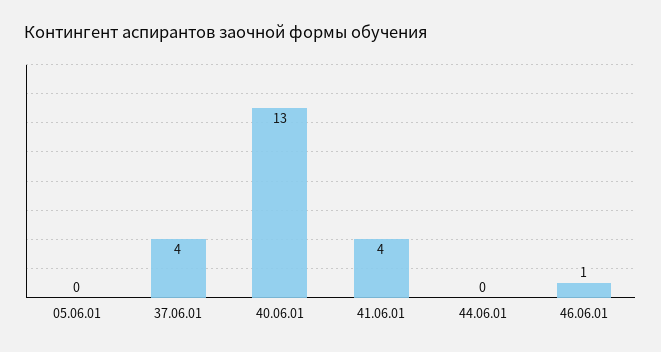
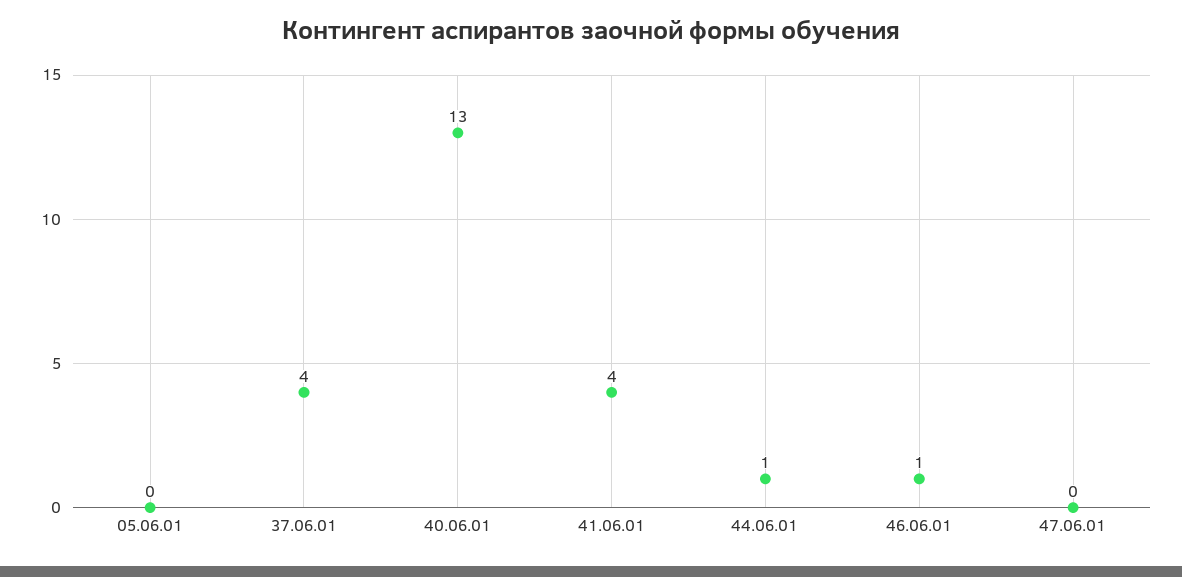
44.06.01: 0 -> 1
47.06.01: none -> 0

